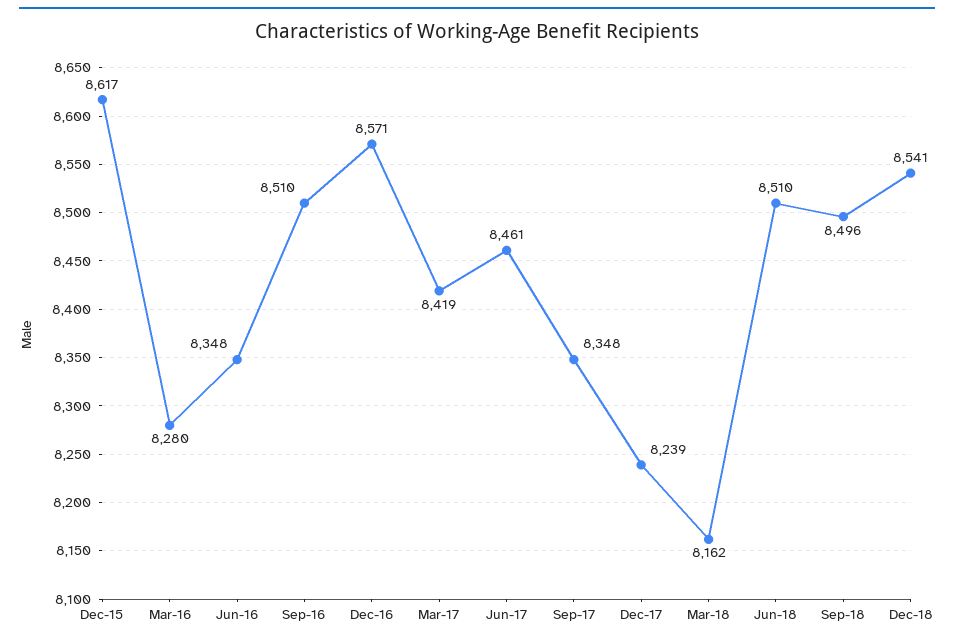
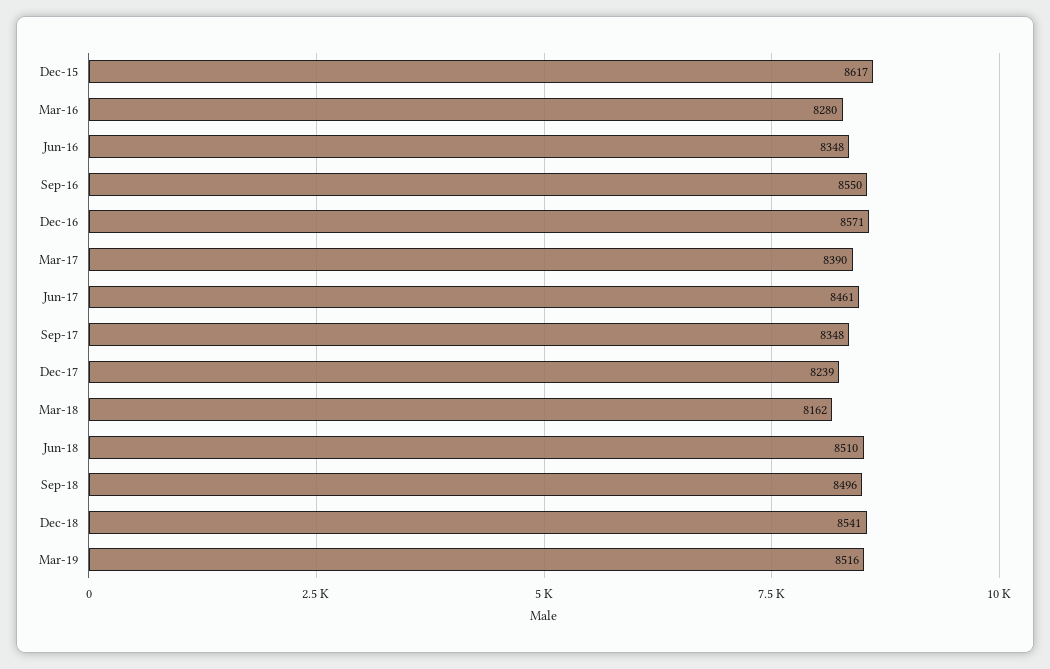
Sep-16: 8510 -> 8550
Mar-17: 8419 -> 8390
Mar-19: none -> 8516

